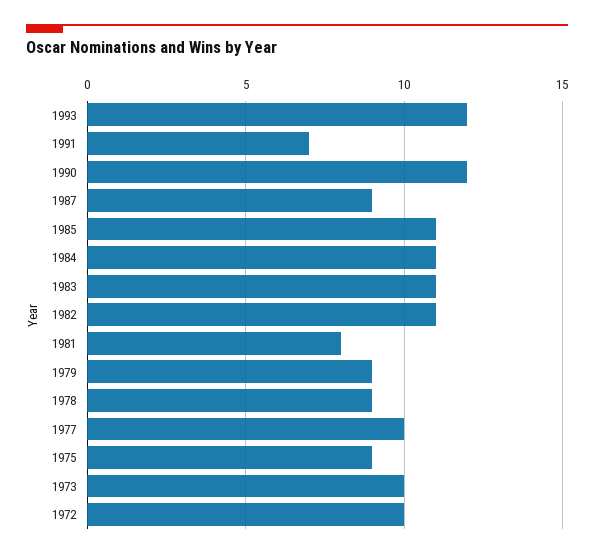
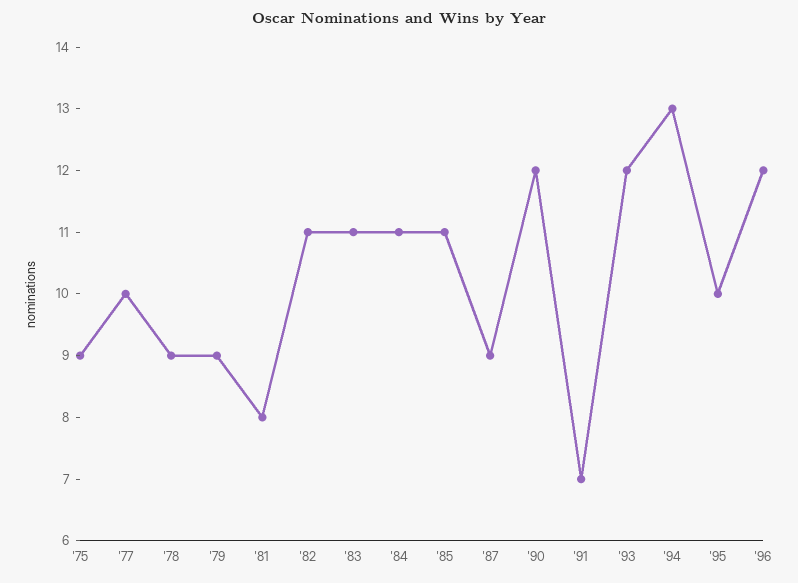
1973: 10 -> none
1972: 10 -> none
'94: none -> 13
'95: none -> 10
'96: none -> 12

